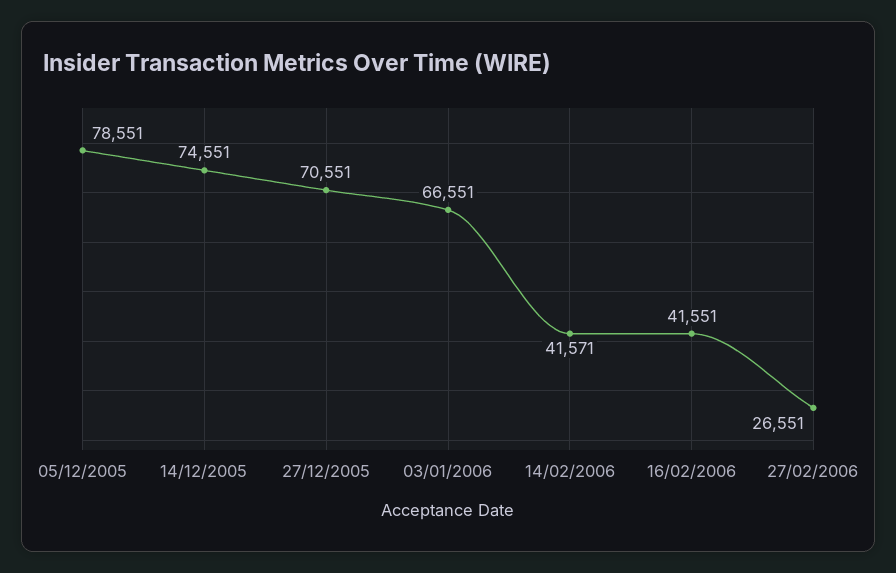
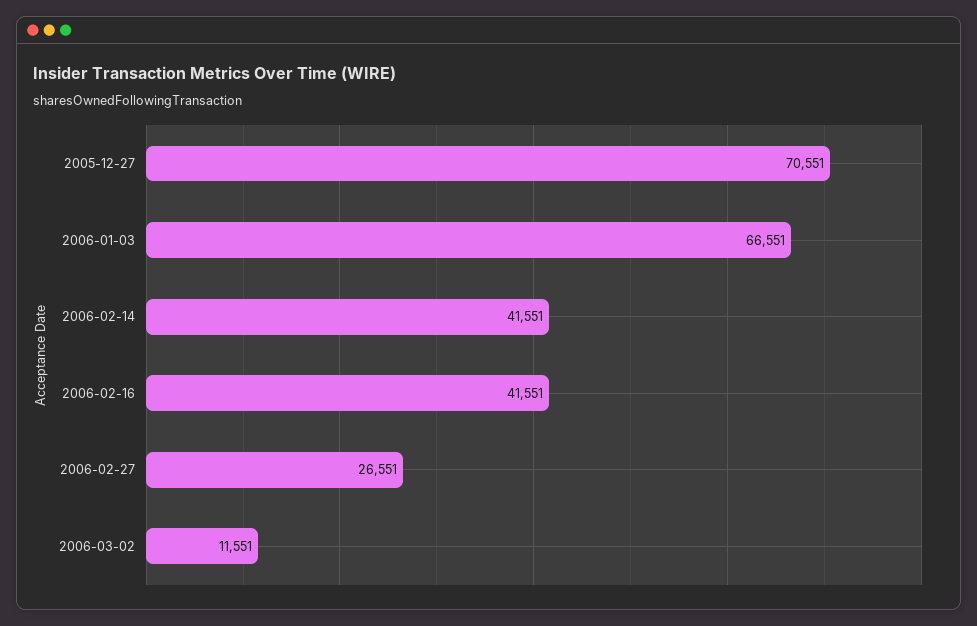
05/12/2005: 78551 -> none
14/12/2005: 74551 -> none
14/02/2006: 41571 -> 41551
2006-03-02: none -> 11551

